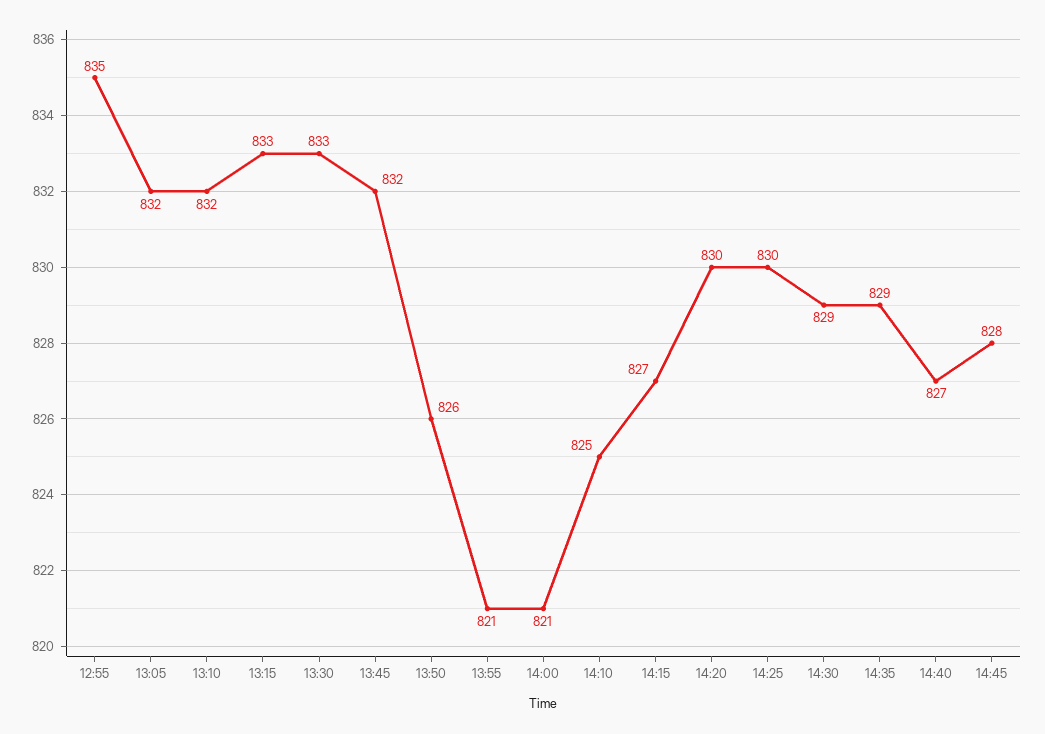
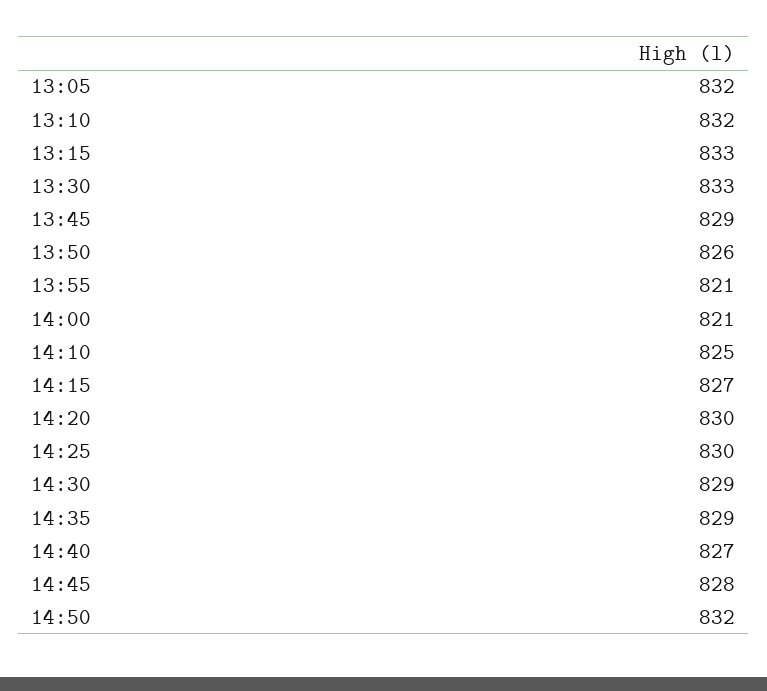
12:55: 835 -> none
13:45: 832 -> 829
14:50: none -> 832

